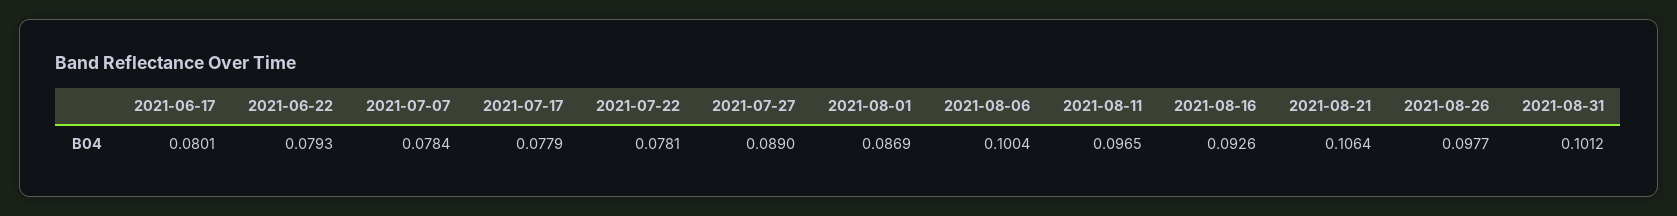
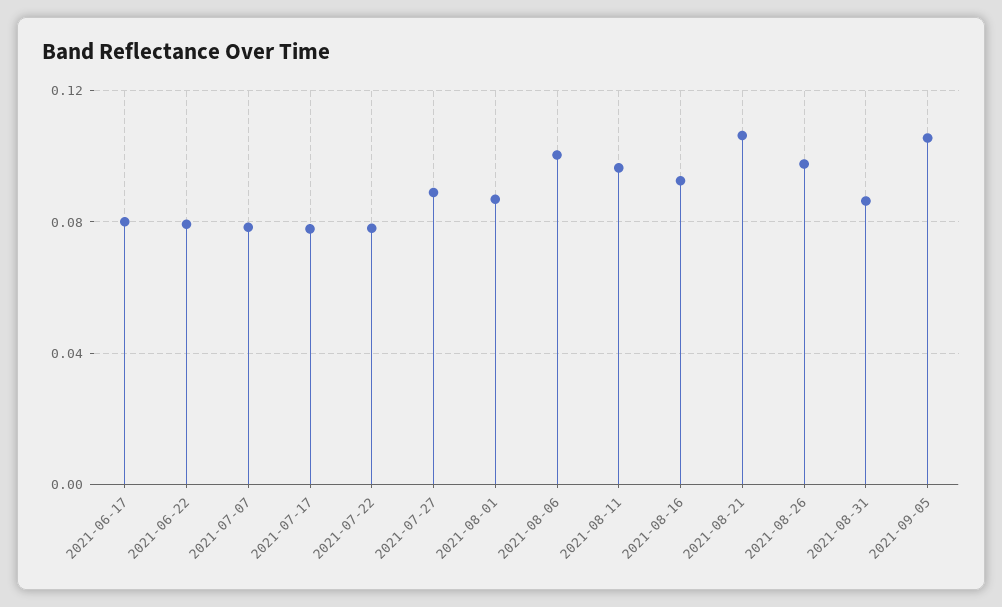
2021-08-31: 0.1012 -> 0.085
2021-09-05: none -> 0.105

